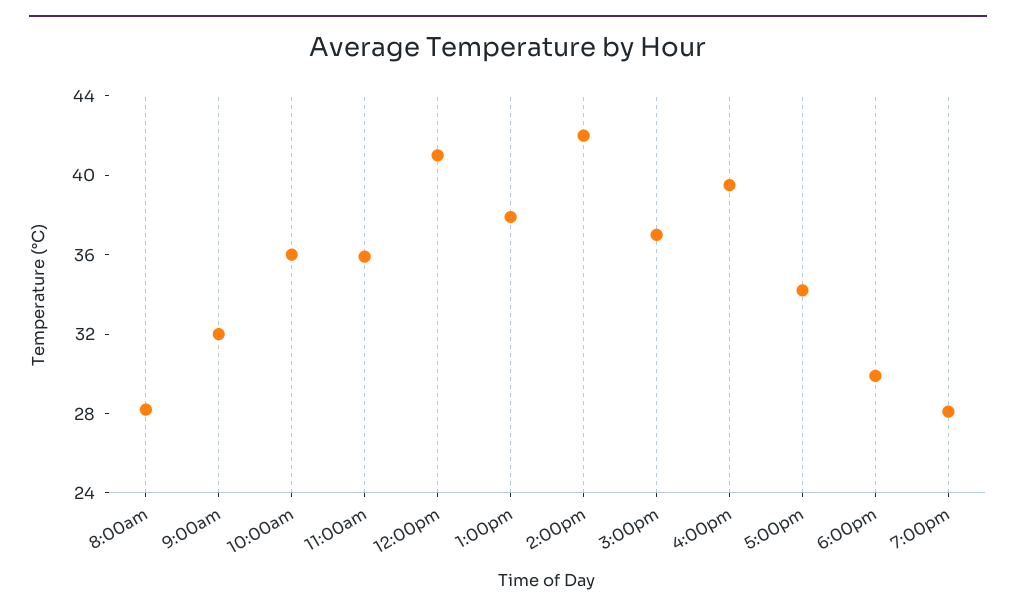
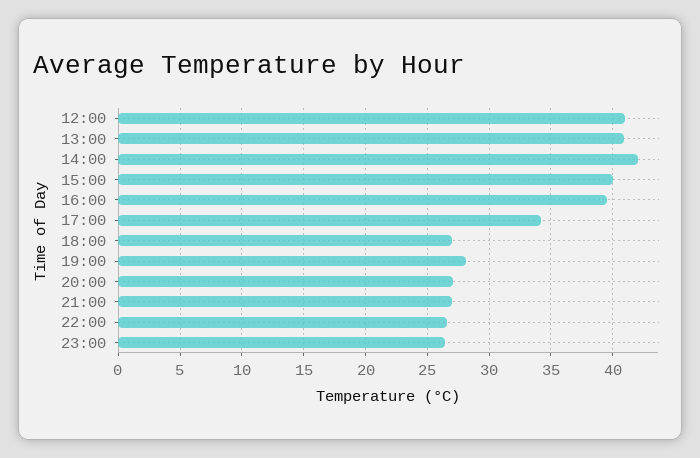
8:00am: 28 -> none
9:00am: 32 -> none
10:00am: 36 -> none
11:00am: 36 -> none
1:00pm: 38 -> 41
3:00pm: 37 -> 40
6:00pm: 30 -> 27
20:00: none -> 27
21:00: none -> 27
22:00: none -> 26.5
23:00: none -> 26.5

